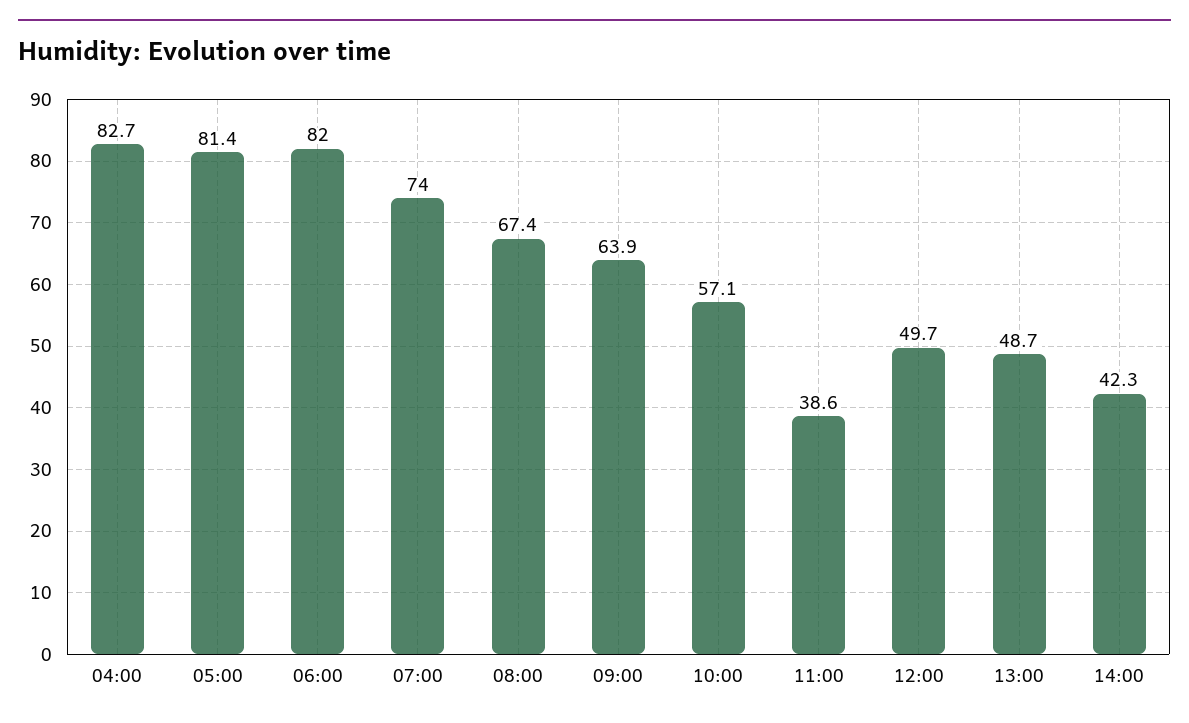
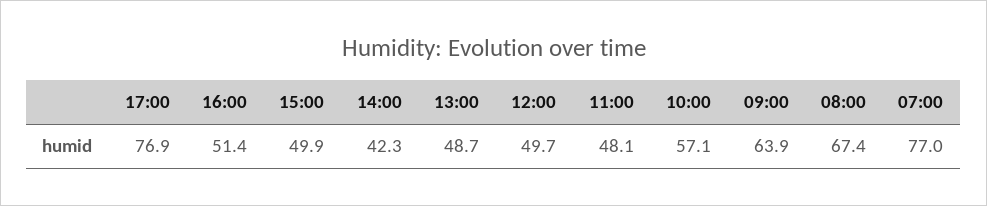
04:00: 82.7 -> none
05:00: 81.4 -> none
06:00: 82 -> none
07:00: 74 -> 77
11:00: 38.6 -> 48.1
17:00: none -> 76.9
16:00: none -> 51.4
15:00: none -> 49.9

